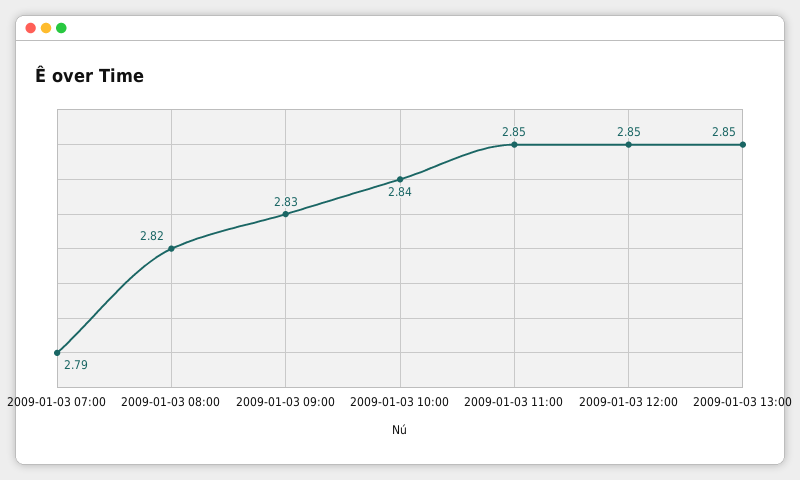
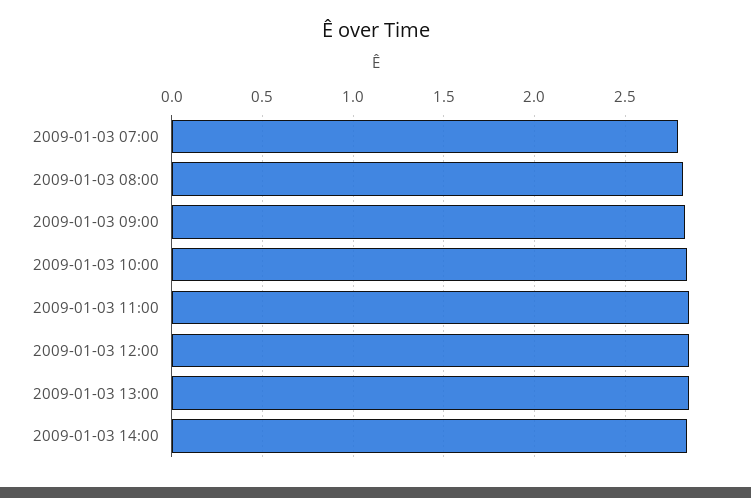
2009-01-03 14:00: none -> 2.85

